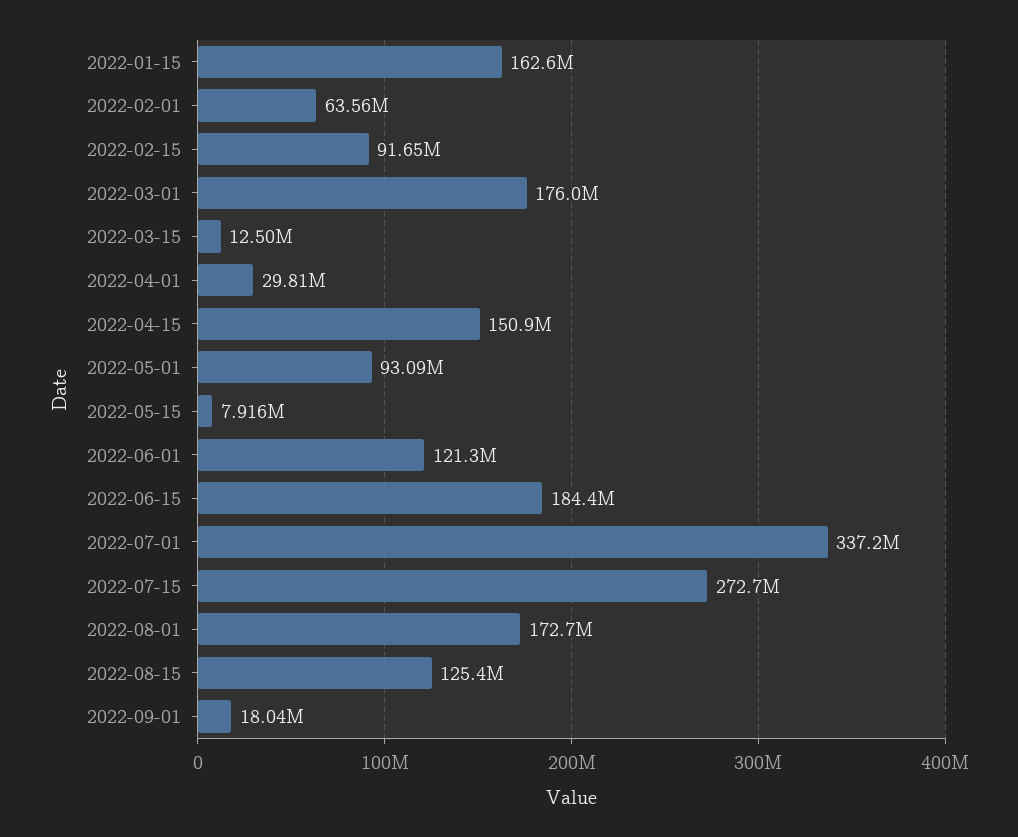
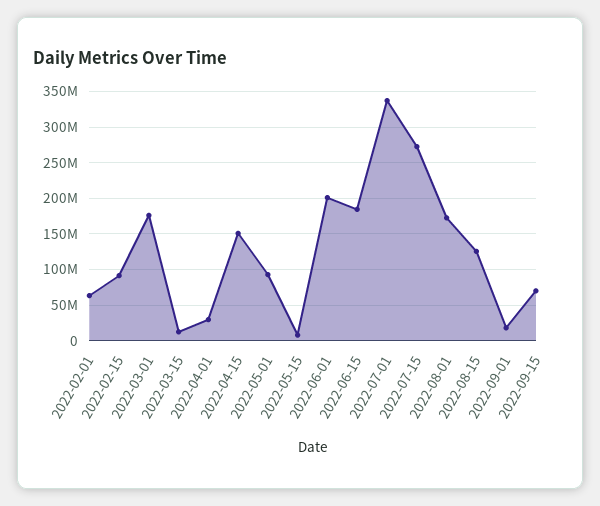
2022-01-15: 162600000 -> none
2022-06-01: 121300000 -> 200000000
2022-09-15: none -> 70000000

